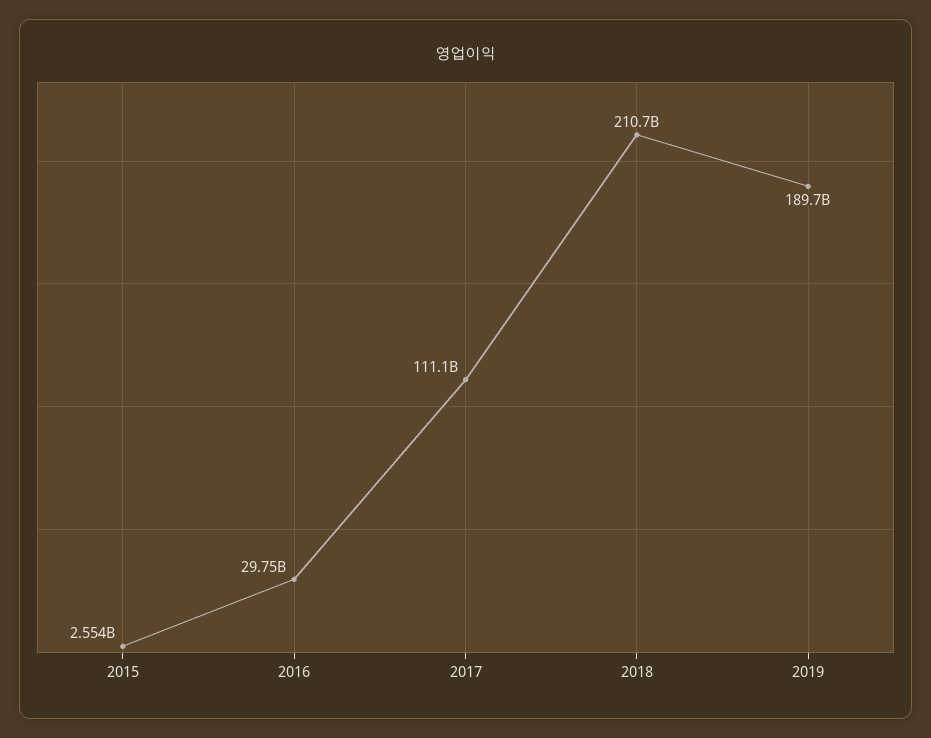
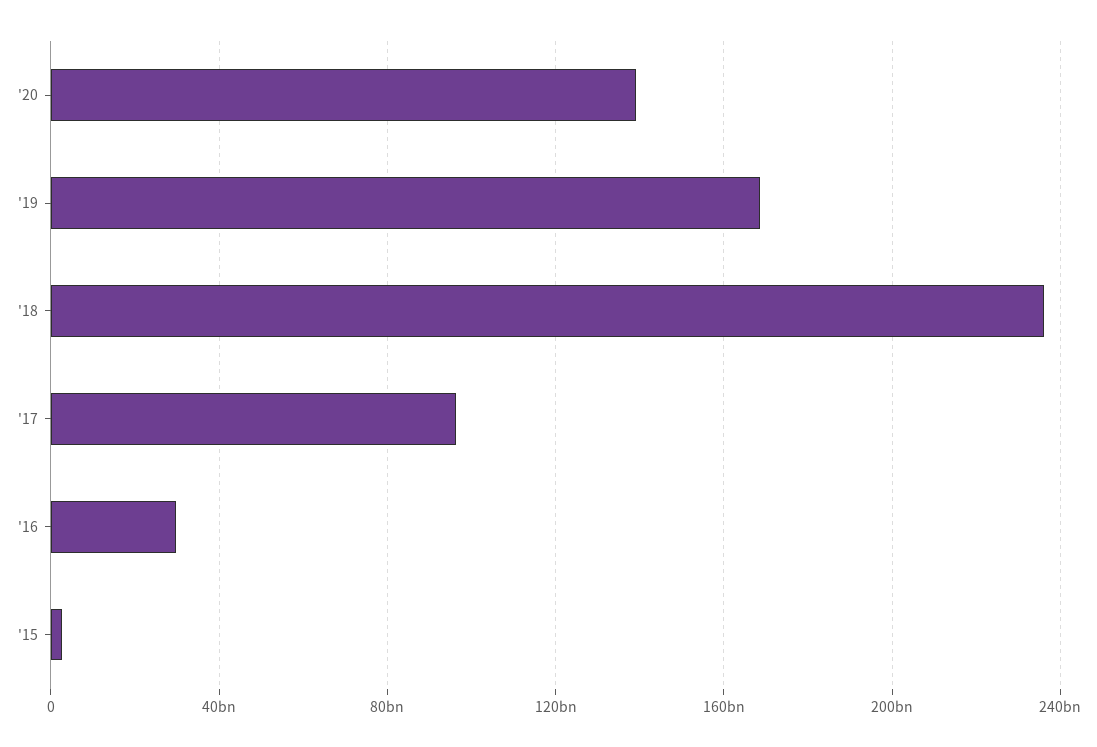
2017: 111100000000 -> 95000000000
2018: 210700000000 -> 235000000000
2019: 189700000000 -> 170000000000
'20: none -> 140000000000

